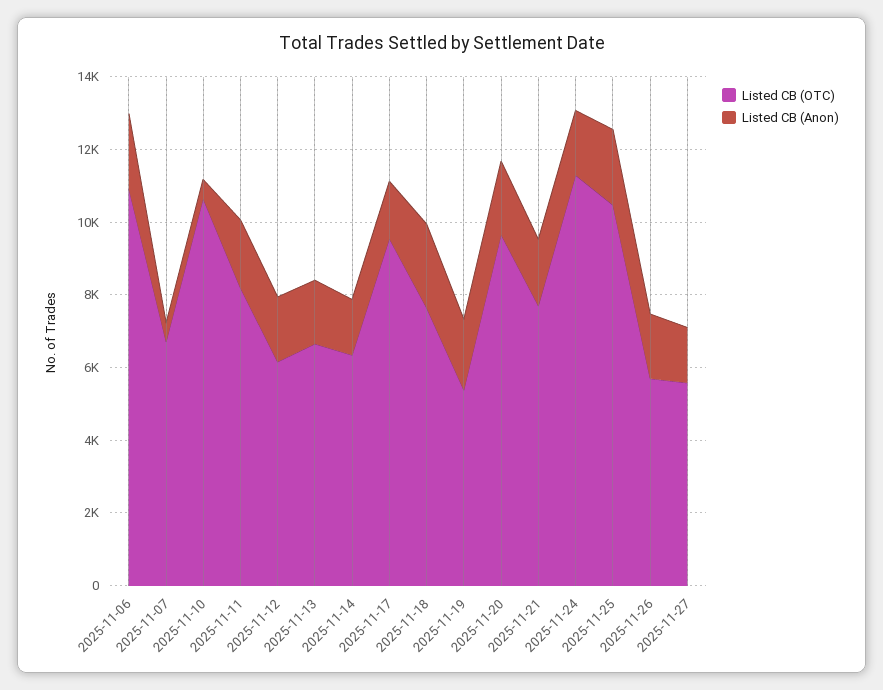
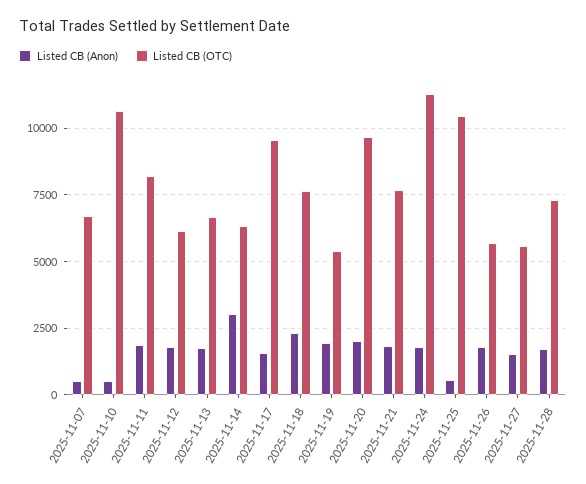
Listed CB (OTC), 2025-11-06: 11000 -> none
Listed CB (Anon), 2025-11-06: 2000 -> none
Listed CB (Anon), 2025-11-14: 1500 -> 3000
Listed CB (Anon), 2025-11-25: 2000 -> 500
Listed CB (Anon), 2025-11-28: none -> 1750
Listed CB (OTC), 2025-11-28: none -> 7250

